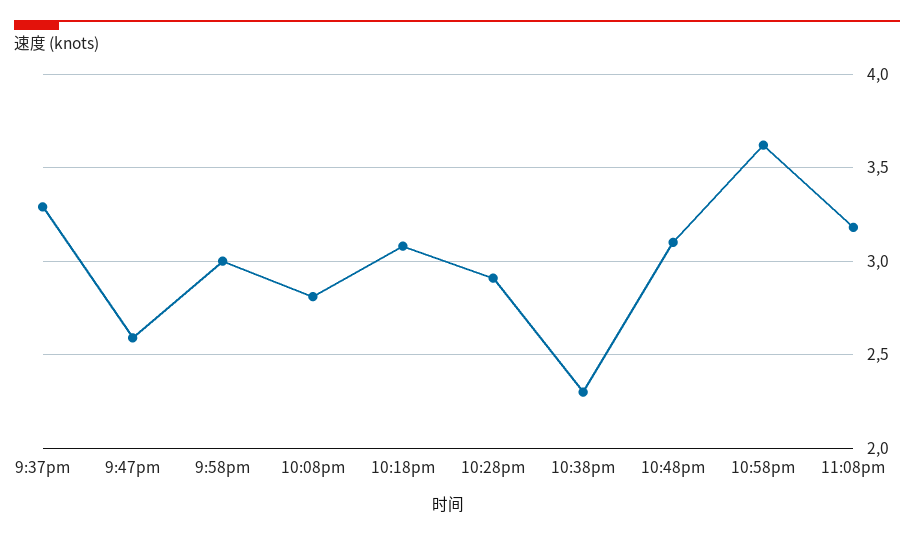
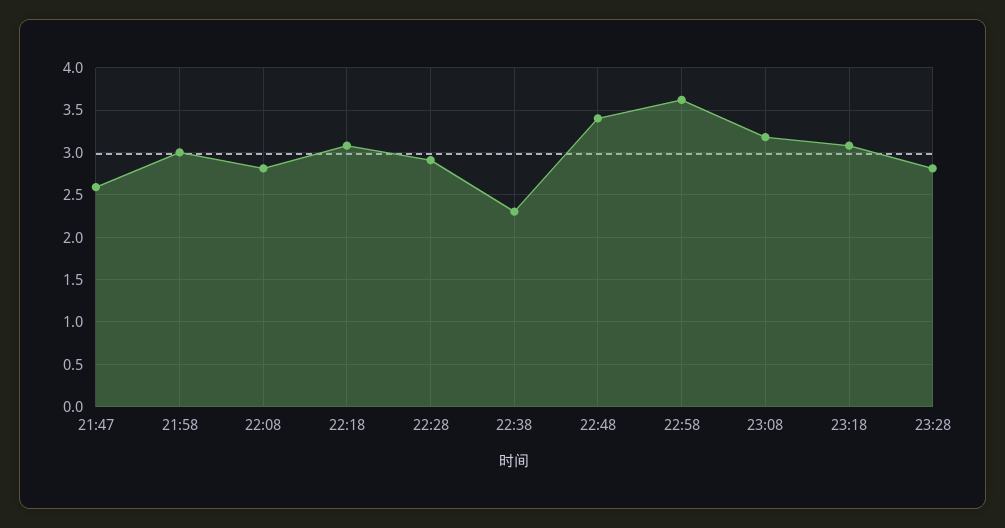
9:37pm: 3.3 -> none
10:48pm: 3.1 -> 3.4
23:18: none -> 3.1
23:28: none -> 2.8

